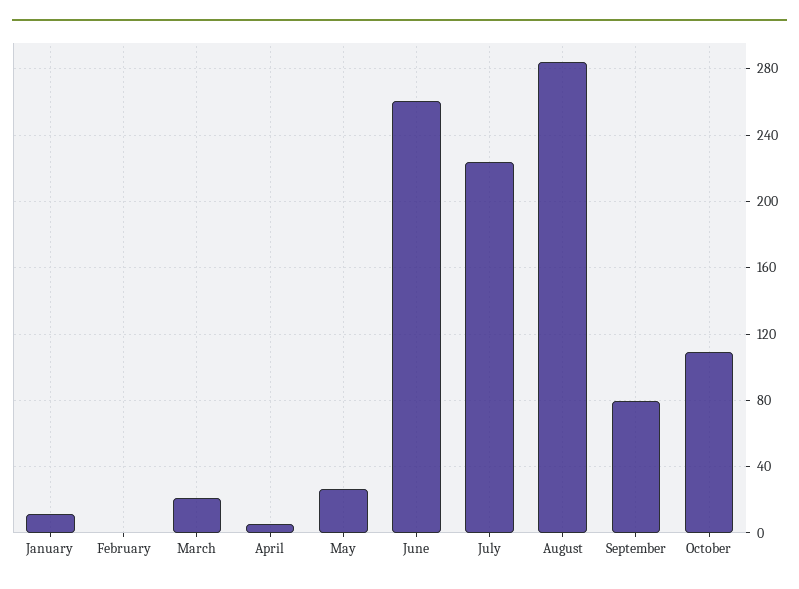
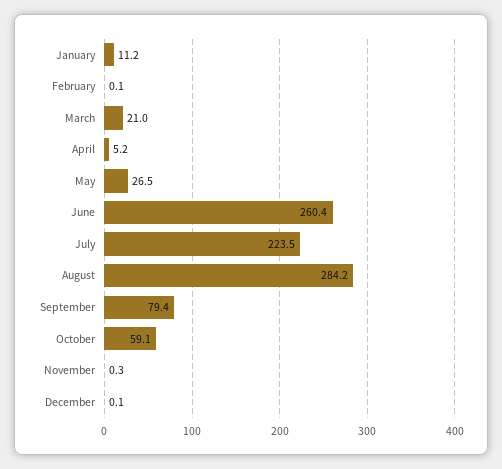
October: 110 -> 59.1
November: none -> 0.3
December: none -> 0.1

